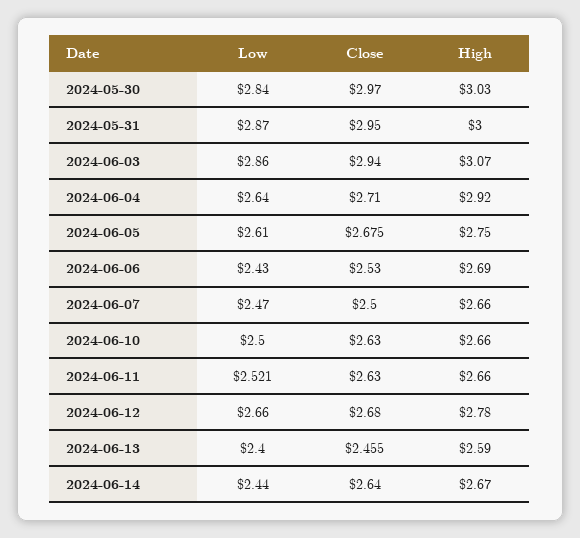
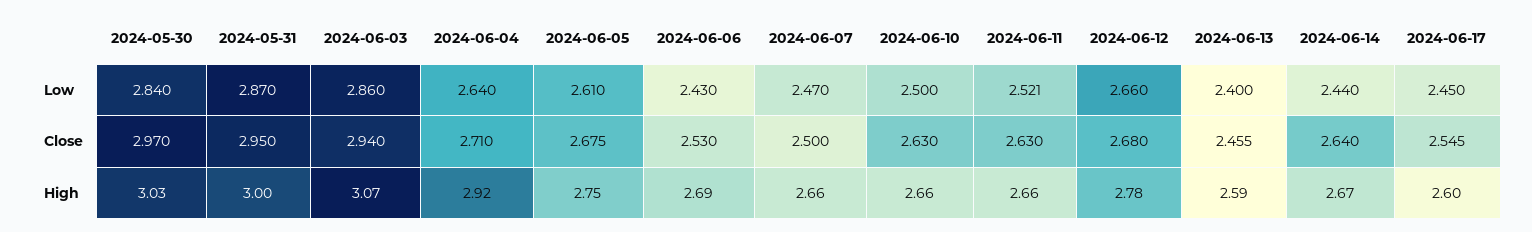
Low, 2024-06-17: none -> 2.45
Close, 2024-06-17: none -> 2.545
High, 2024-06-17: none -> 2.6

